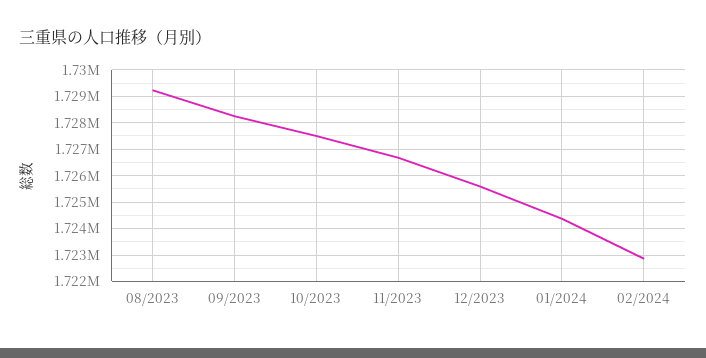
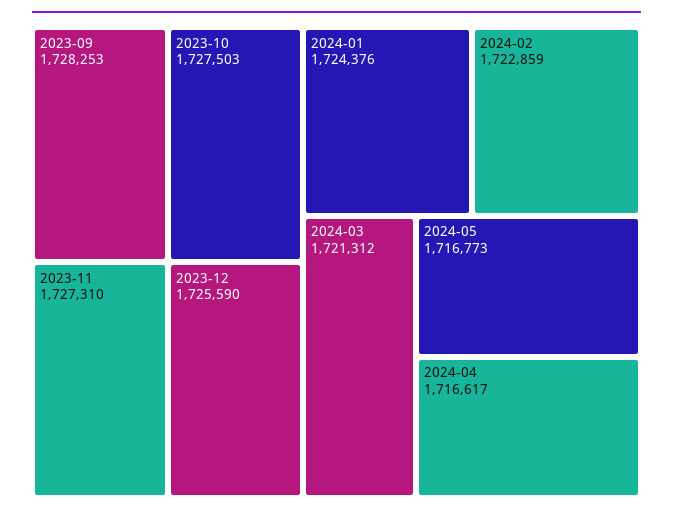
08/2023: 1729250 -> none
11/2023: 1726750 -> 1727310
2024-03: none -> 1721312
2024-05: none -> 1716773
2024-04: none -> 1716617

